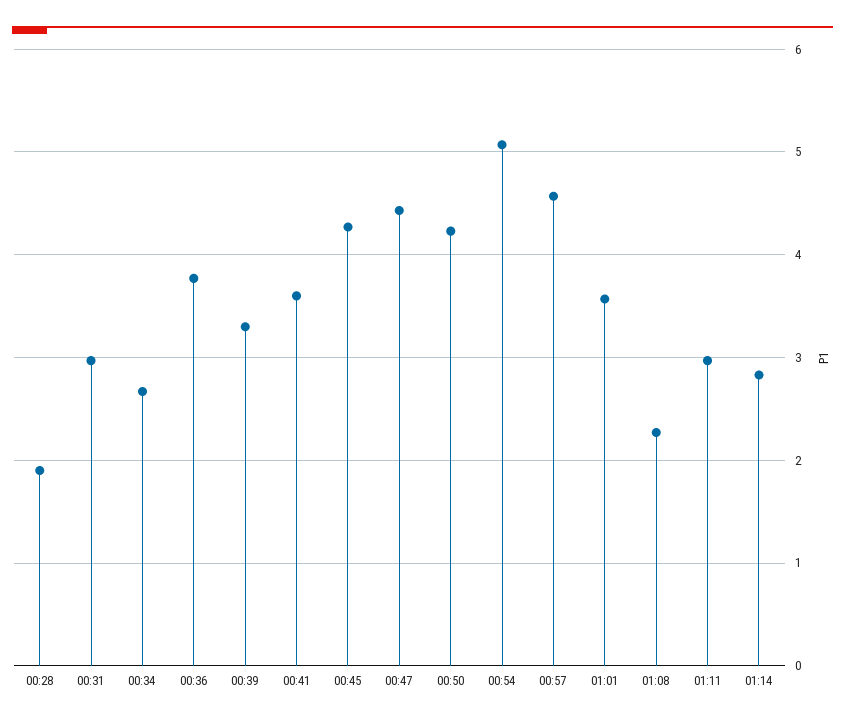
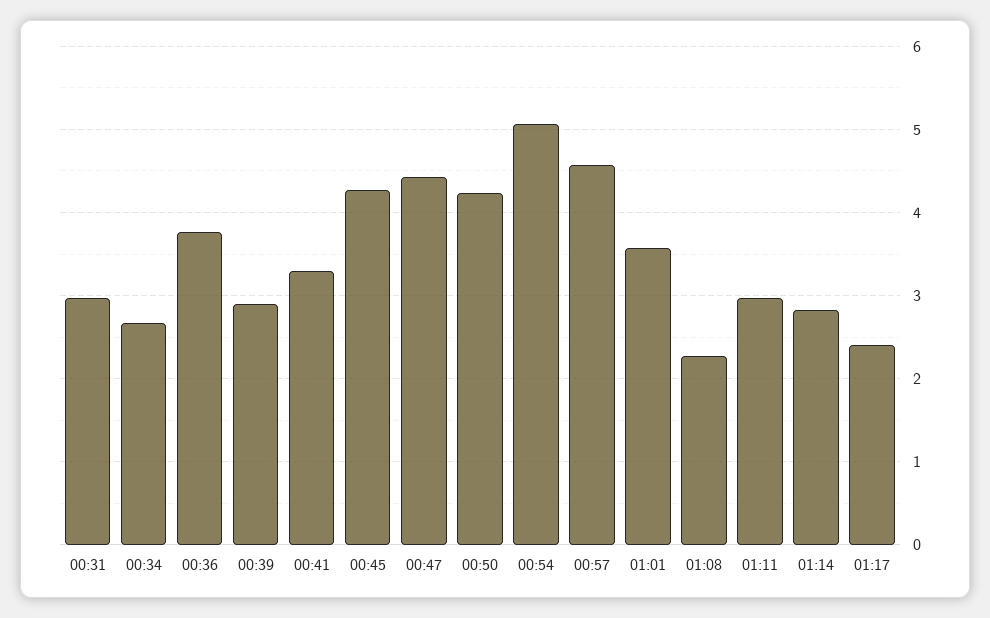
00:28: 1.9 -> none
00:39: 3.3 -> 2.9
00:41: 3.6 -> 3.3
01:17: none -> 2.4

